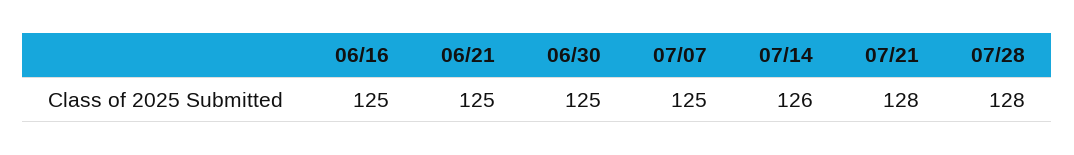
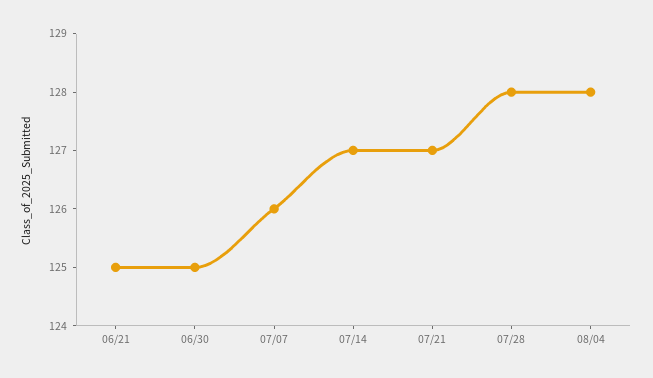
06/16: 125 -> none
07/07: 125 -> 126
07/14: 126 -> 127
07/21: 128 -> 127
08/04: none -> 128

